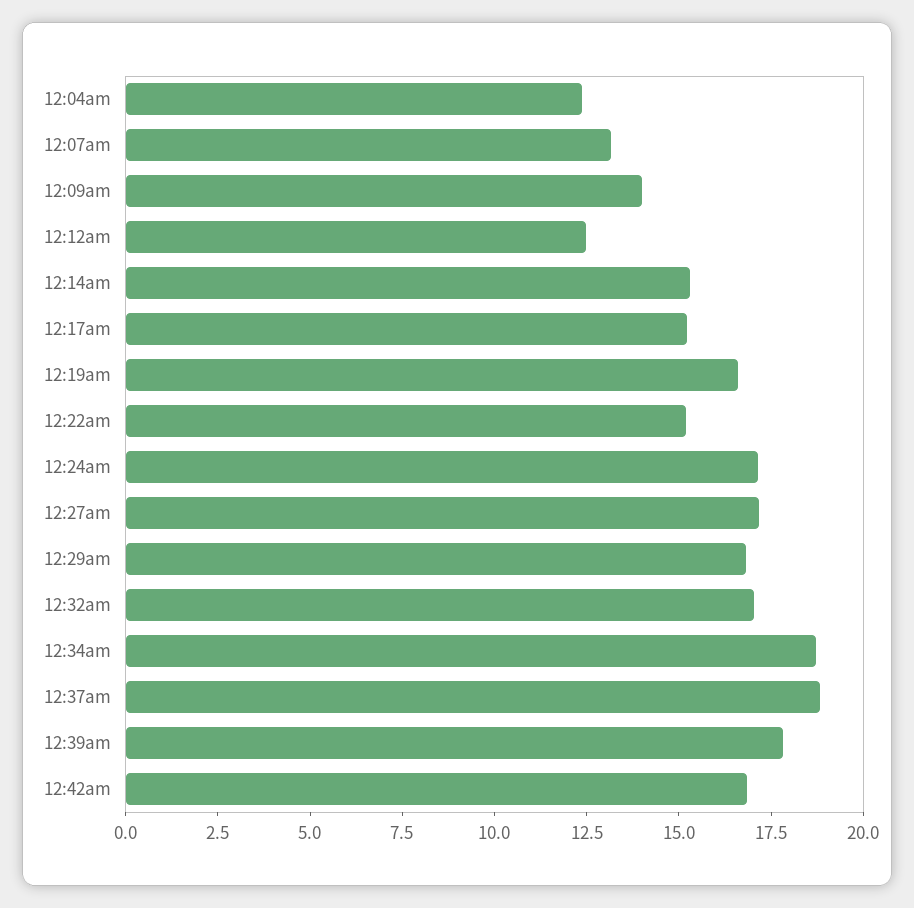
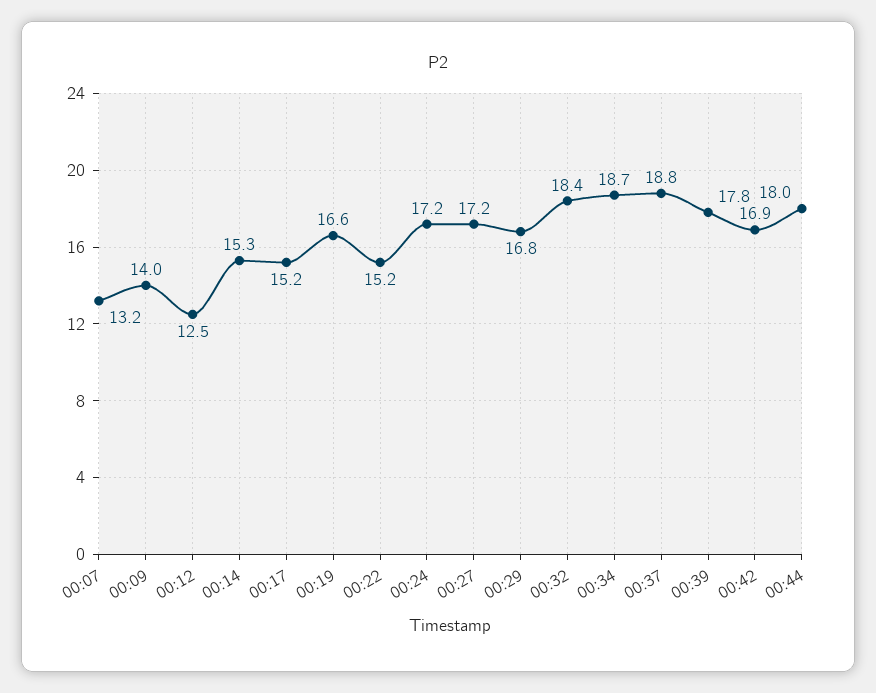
12:04am: 12.5 -> none
12:32am: 17 -> 18.4
00:44: none -> 18

